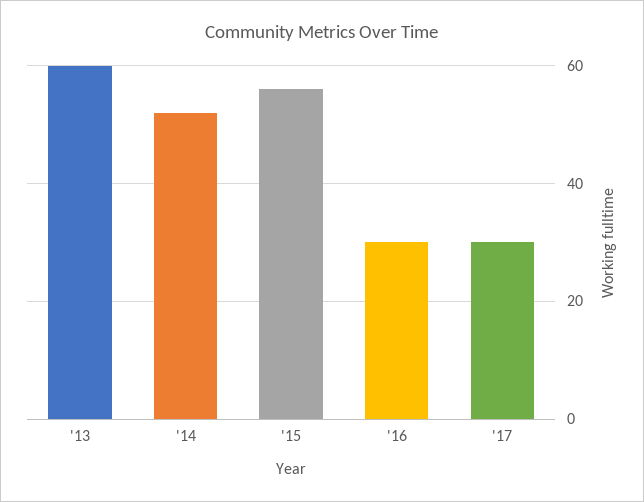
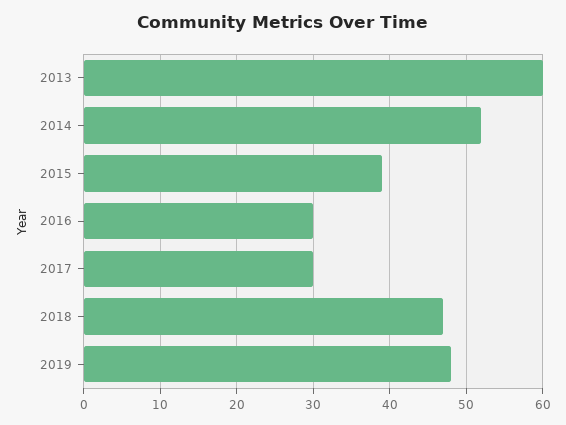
'15: 55 -> 39
2018: none -> 47
2019: none -> 48

